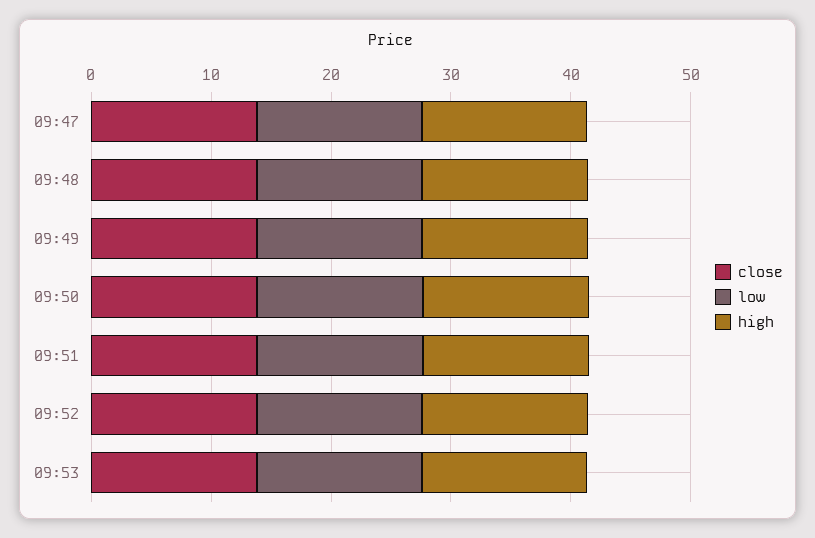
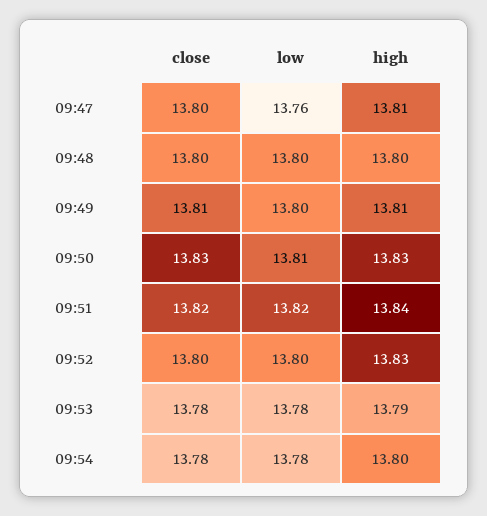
close, 09:54: none -> 13.78
low, 09:54: none -> 13.78
high, 09:54: none -> 13.8

